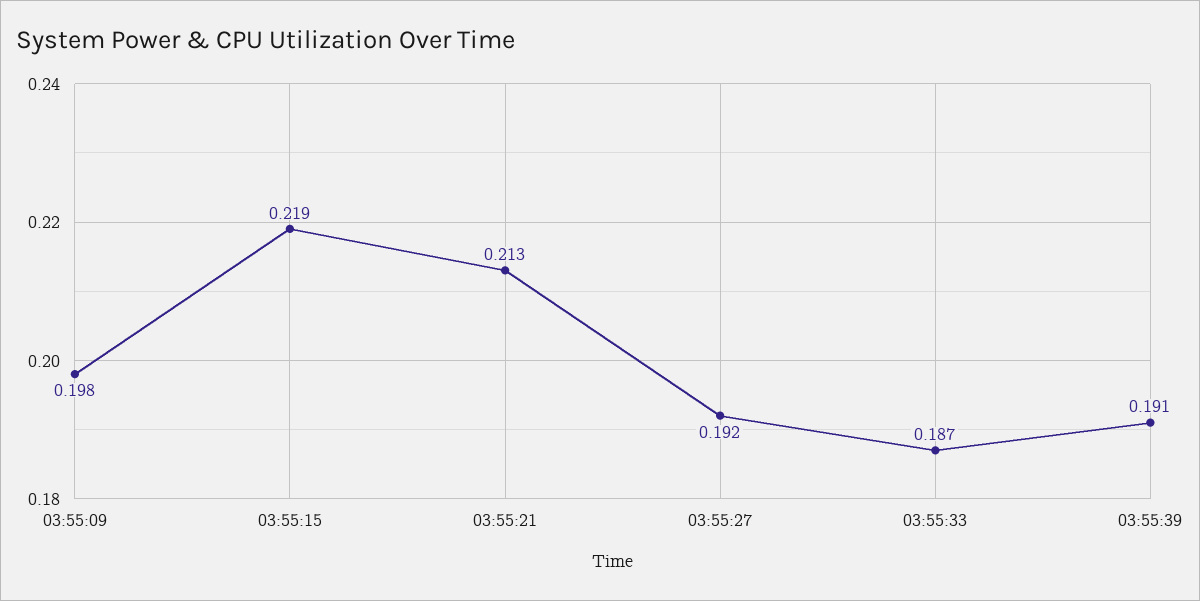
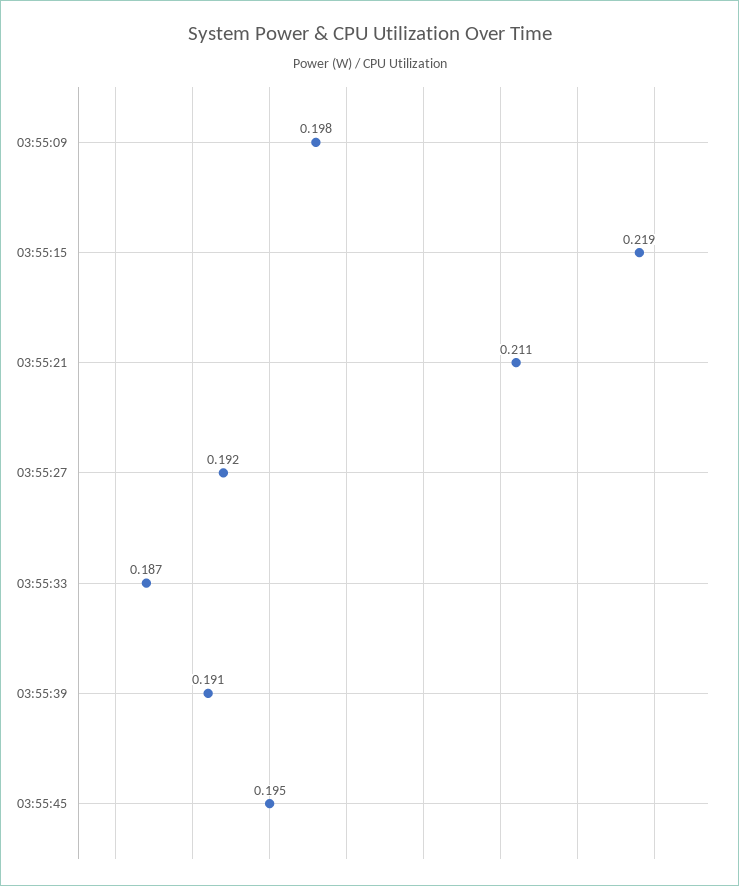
03:55:21: 0.213 -> 0.211
03:55:45: none -> 0.195

